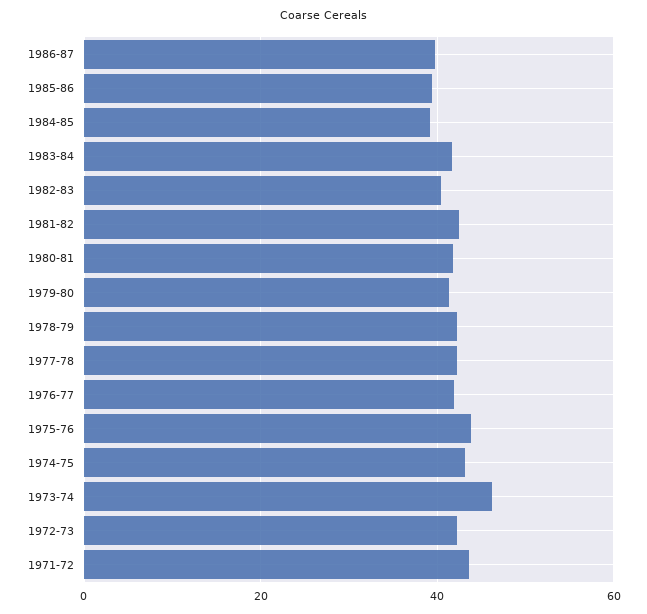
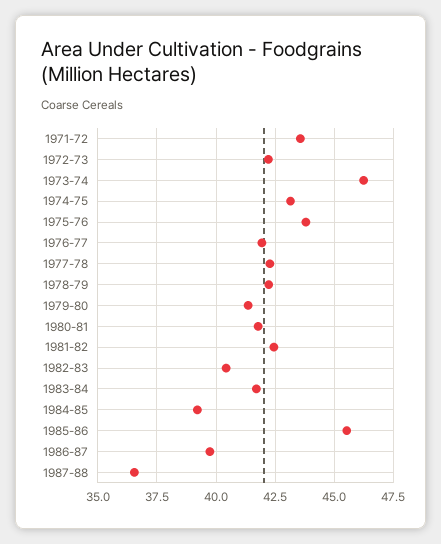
1985-86: 40 -> 45.5
1987-88: none -> 36.5

